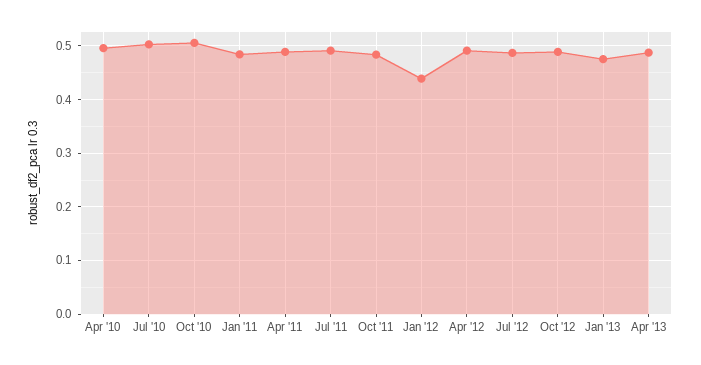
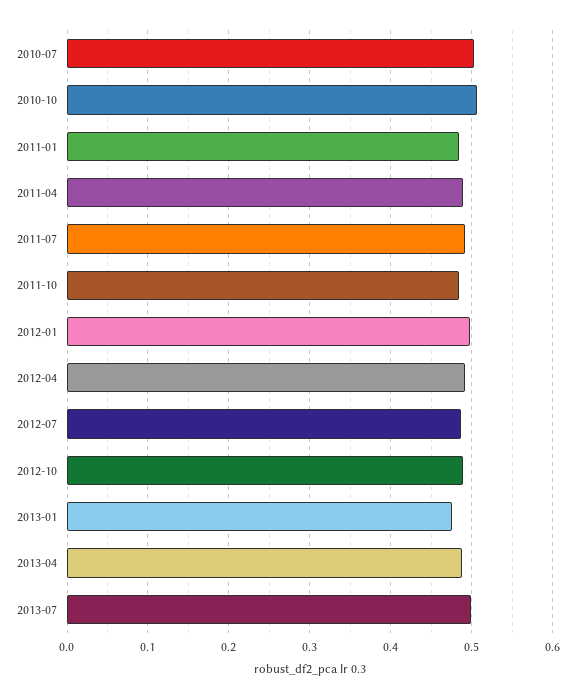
Apr '10: 0.5 -> none
Jan '12: 0.44 -> 0.5
2013-07: none -> 0.5

